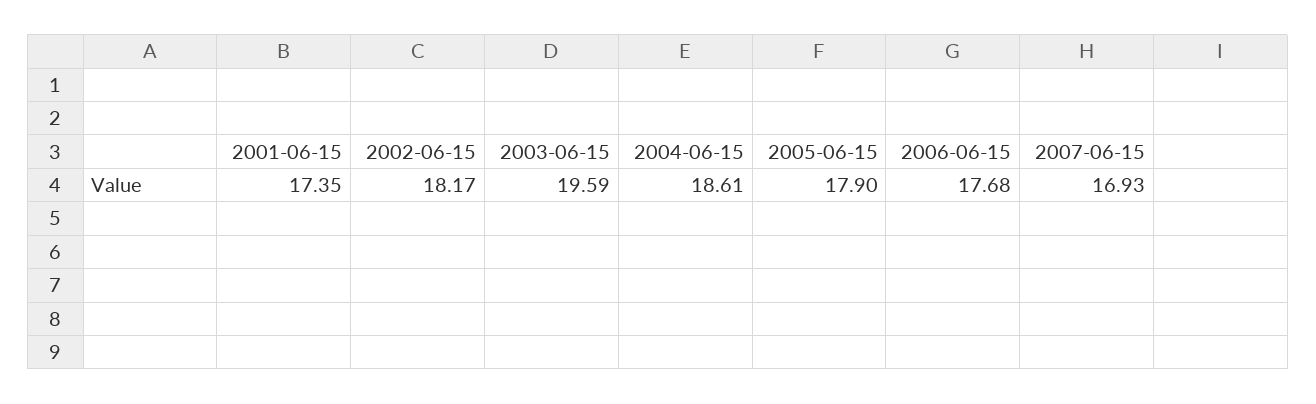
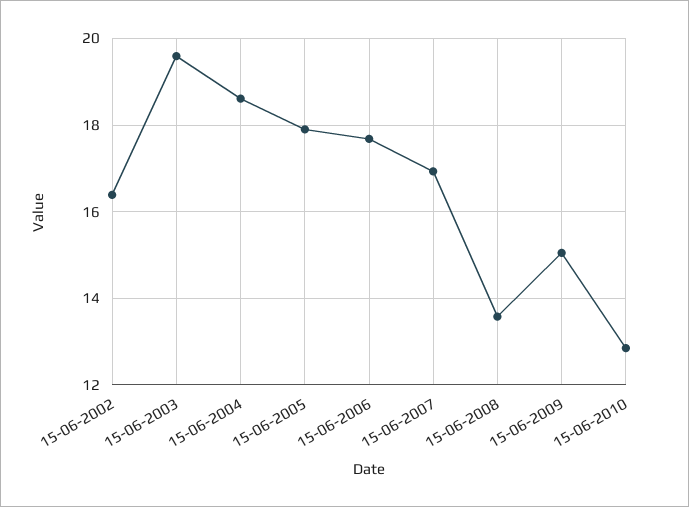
2001-06-15: 17.35 -> none
2002-06-15: 18.17 -> 16.4
15-06-2008: none -> 13.6
15-06-2009: none -> 15
15-06-2010: none -> 12.8

